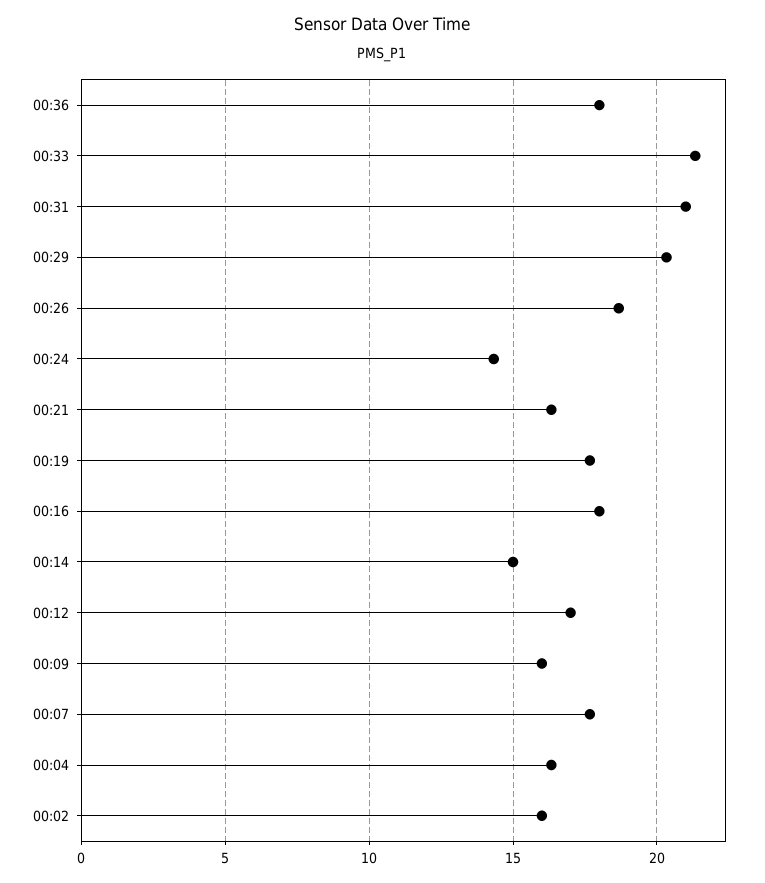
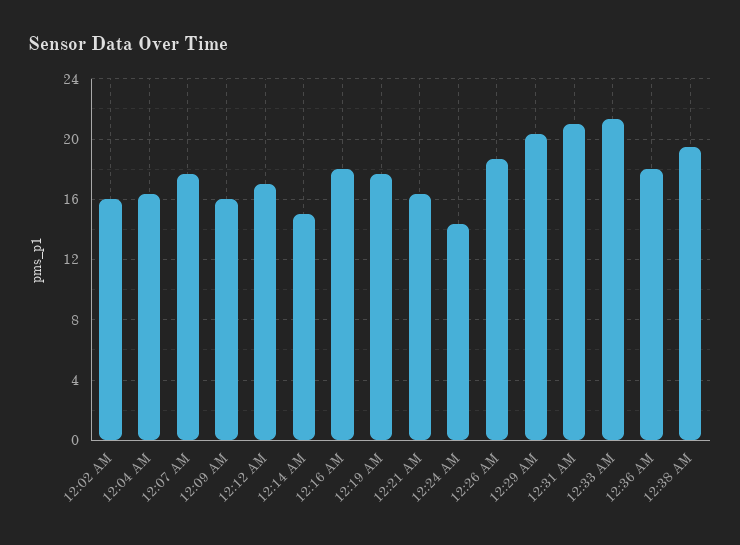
12:38 AM: none -> 19.5

